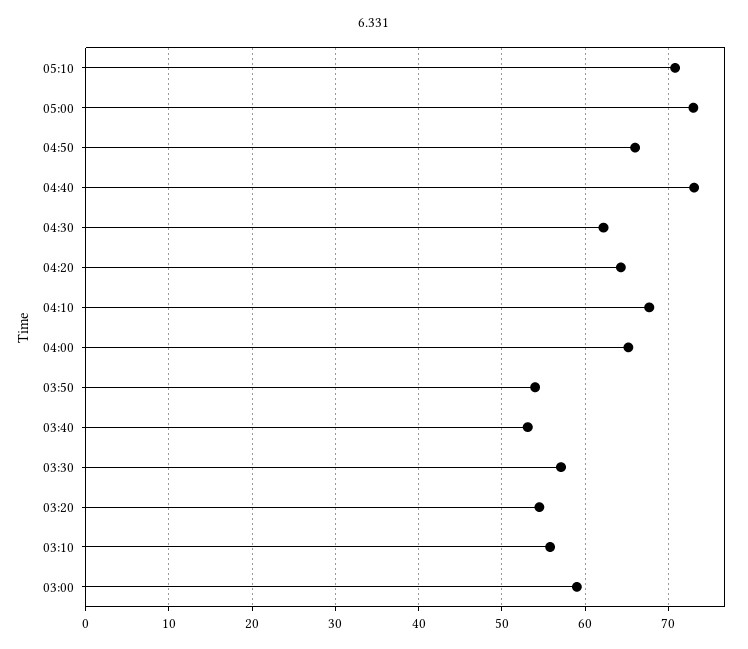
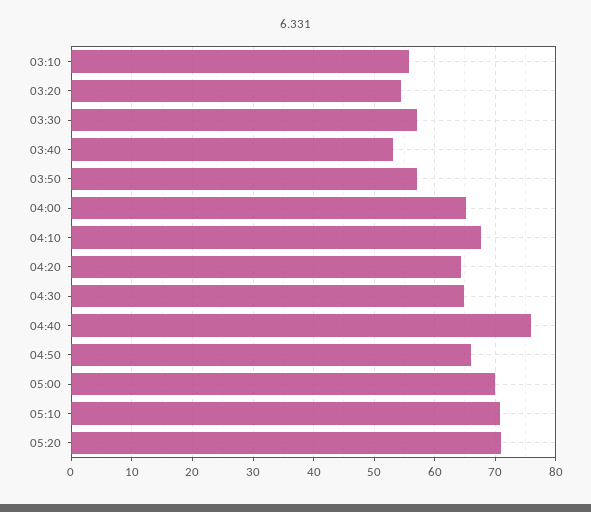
05:00: 73 -> 70
04:40: 73 -> 76
04:30: 62 -> 65
03:50: 54 -> 57
03:00: 59 -> none
05:20: none -> 71

